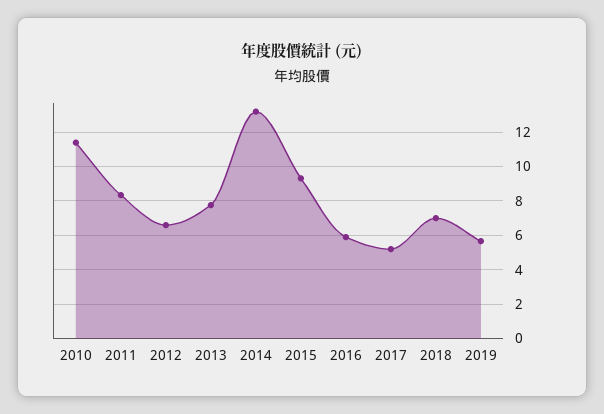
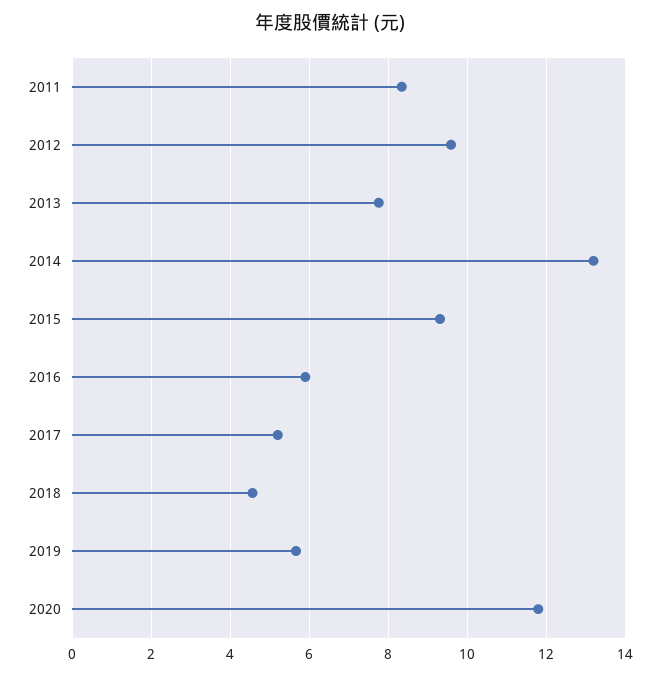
2010: 11.5 -> none
2012: 6.5 -> 9.6
2018: 7 -> 4.6
2020: none -> 11.8

